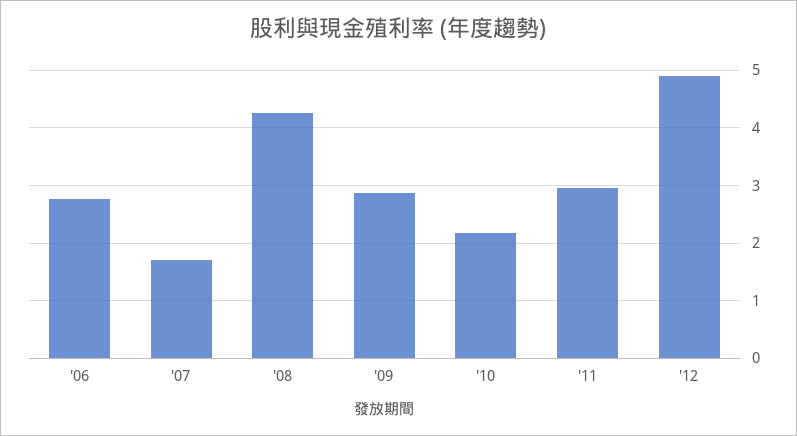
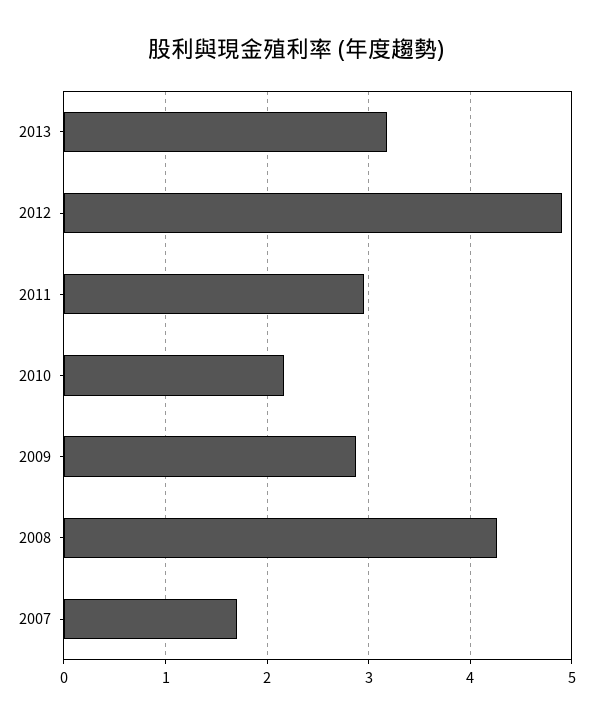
'06: 2.8 -> none
2013: none -> 3.2

